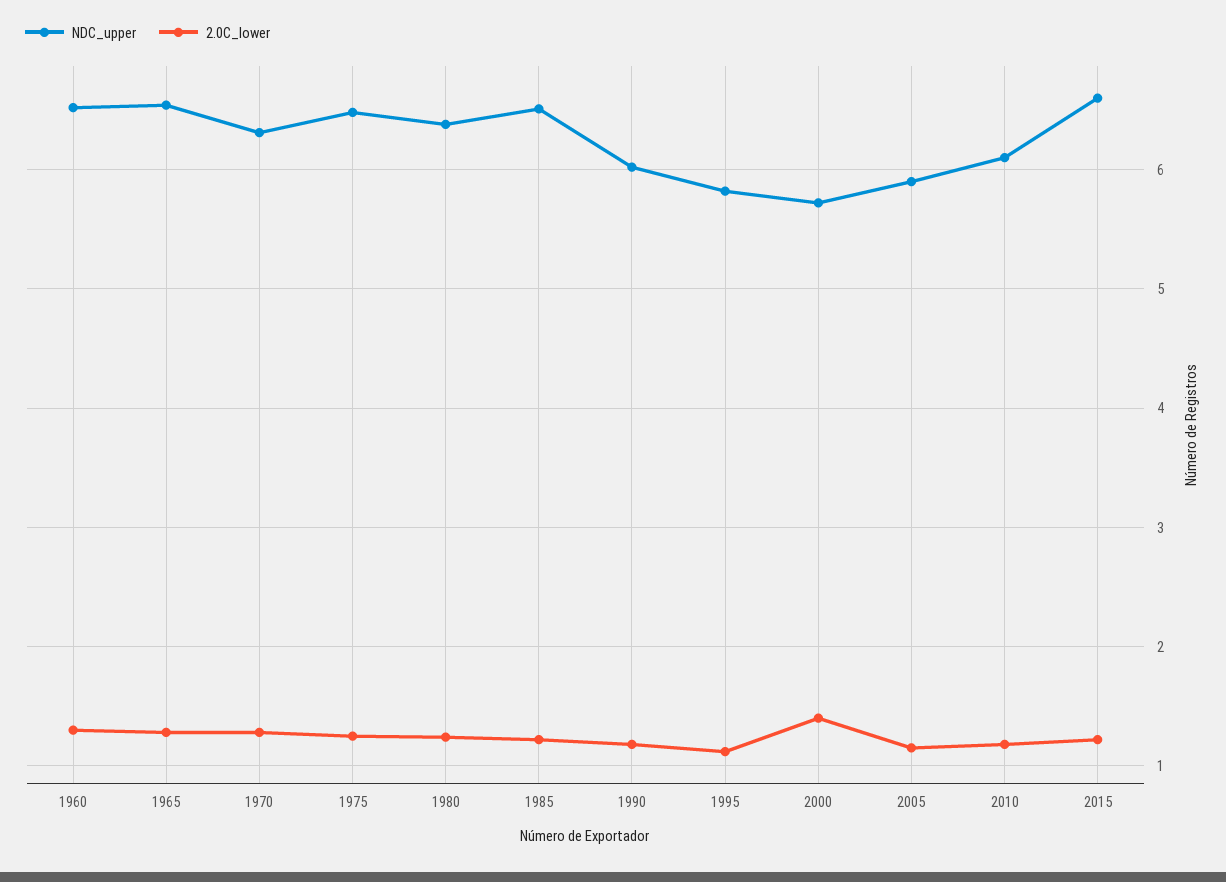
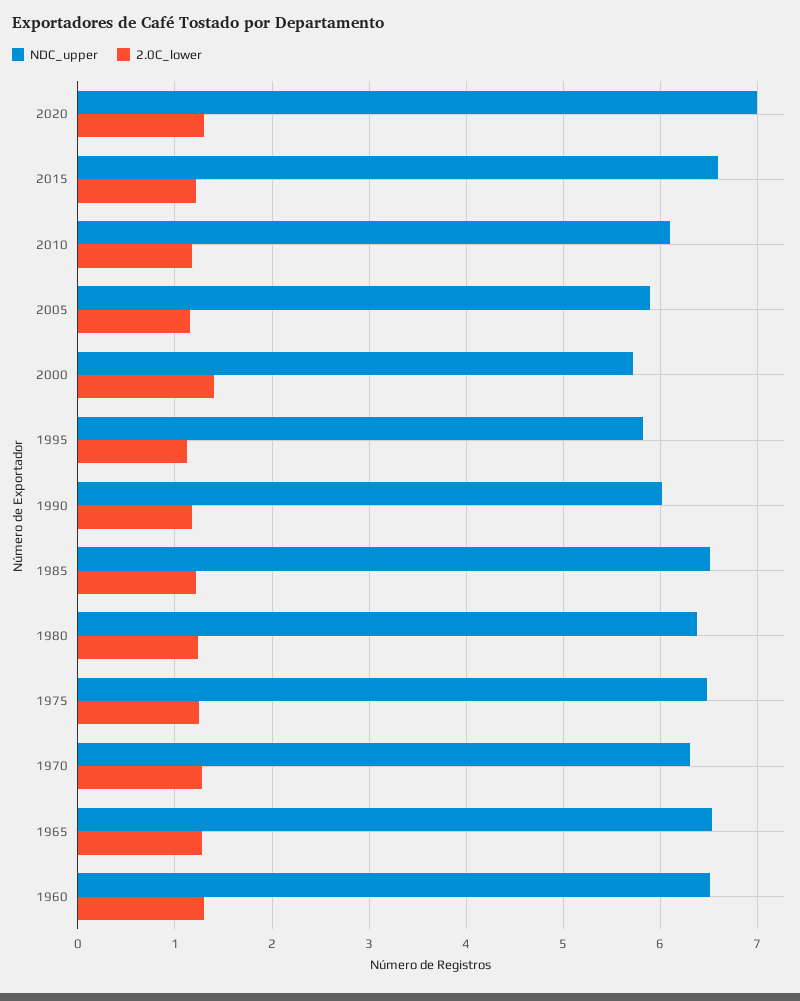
NDC_upper, 2020: none -> 7
2.0C_lower, 2020: none -> 1.3

